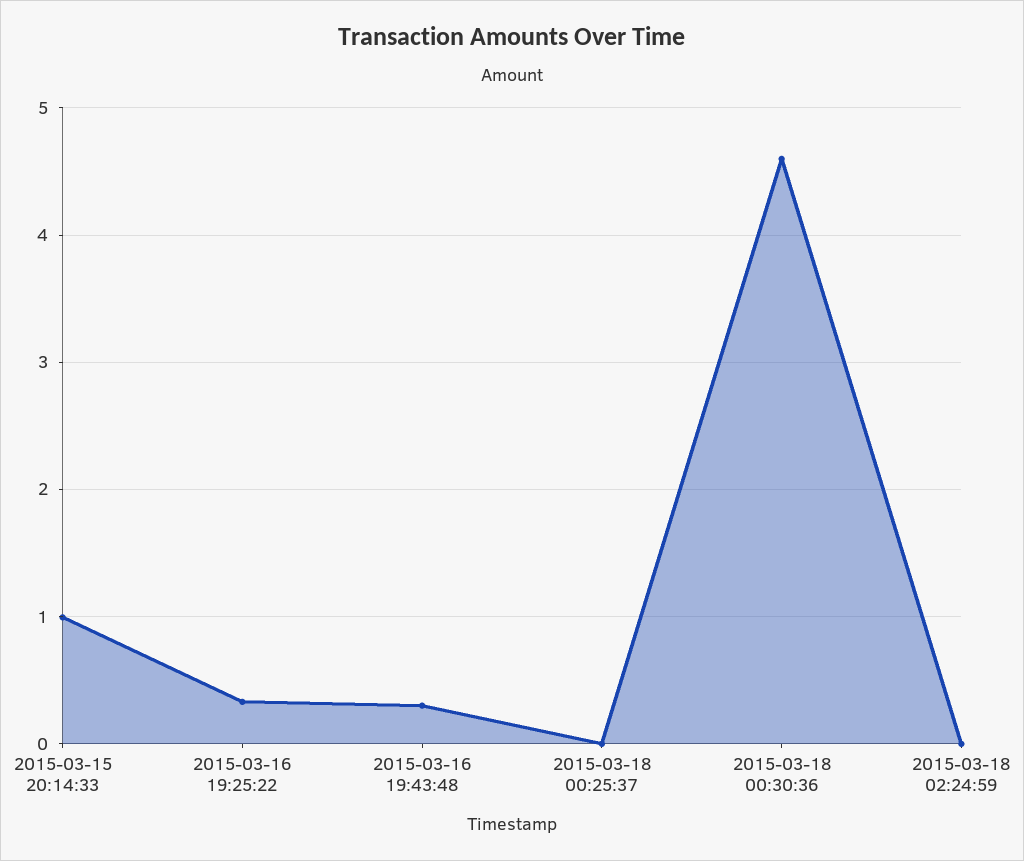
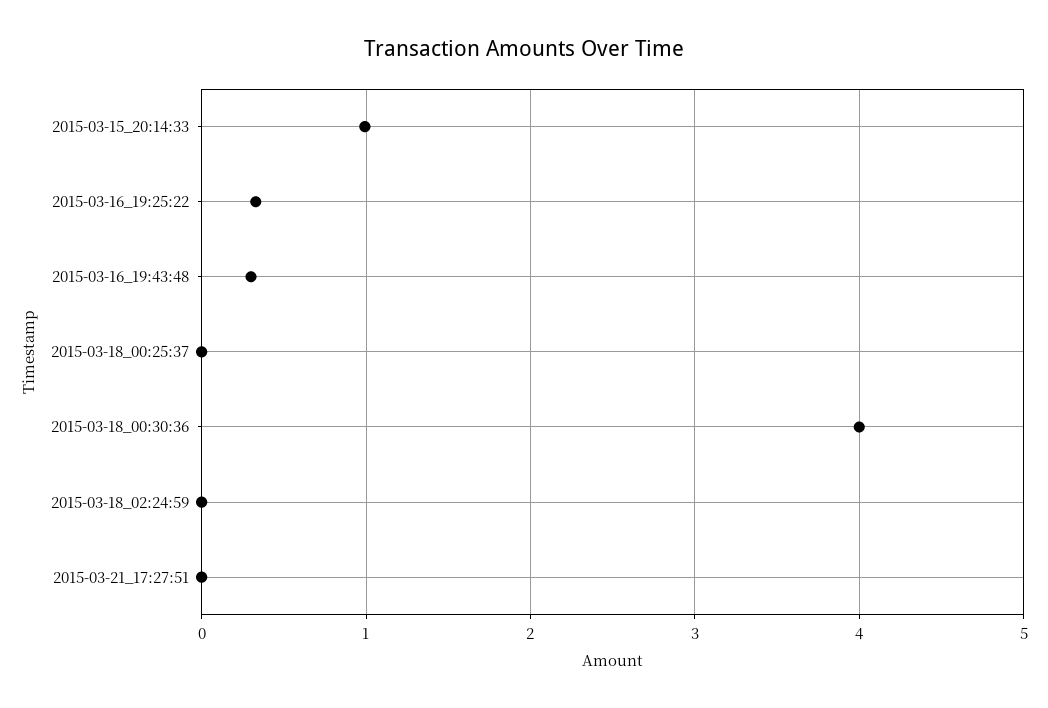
2015-03-18 00:30:36: 4.6 -> 4
2015-03-21_17:27:51: none -> 0

